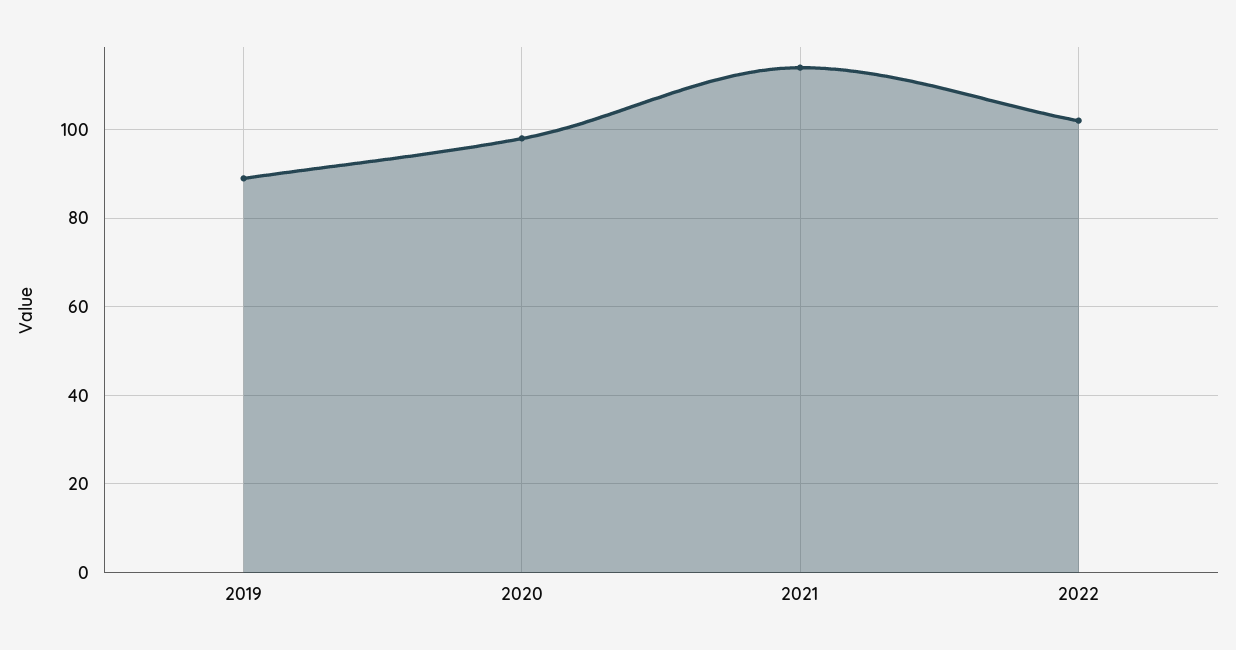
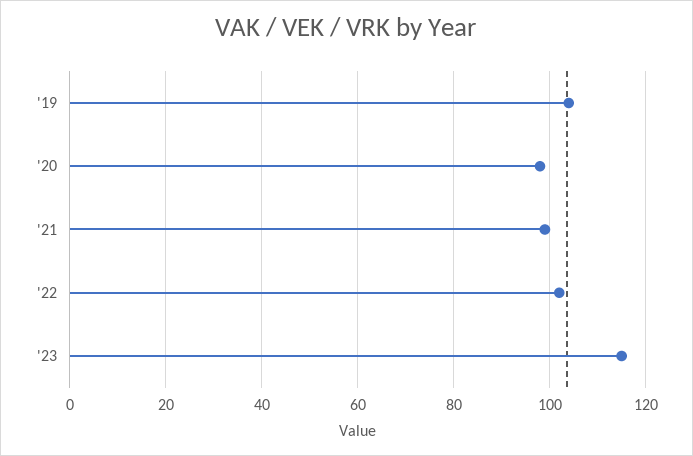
2019: 90 -> 105
2021: 115 -> 100
'23: none -> 115

